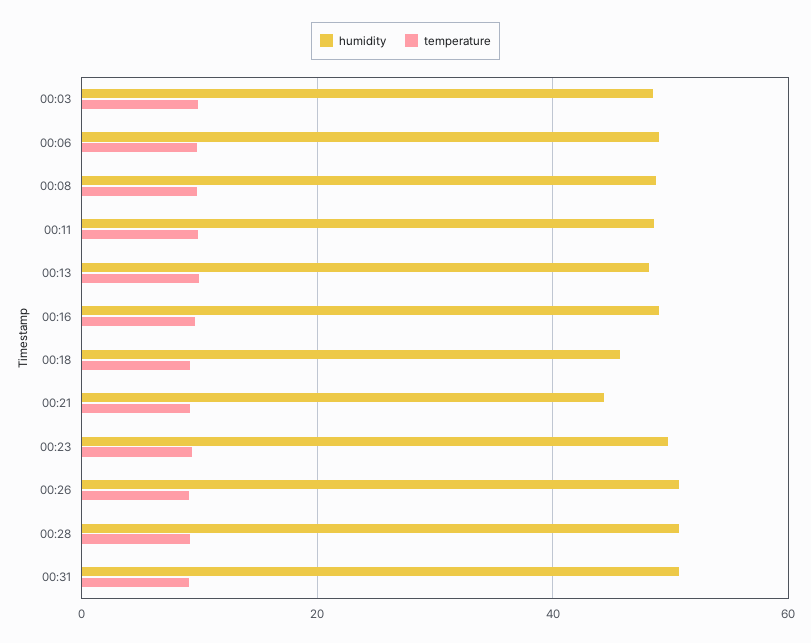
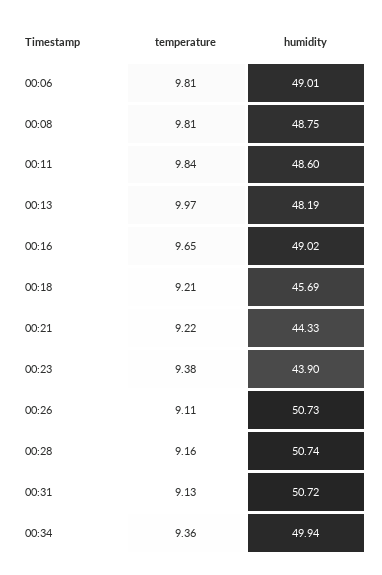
humidity, 00:03: 48 -> none
temperature, 00:03: 10 -> none
humidity, 00:23: 50 -> 43.9
temperature, 00:34: none -> 9.36
humidity, 00:34: none -> 49.94

